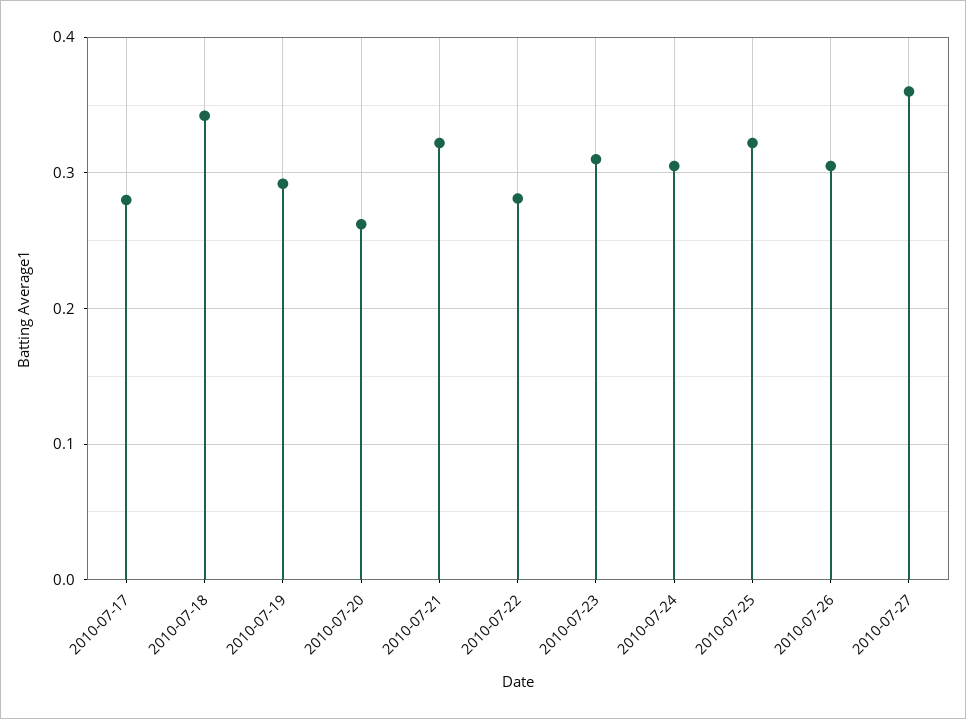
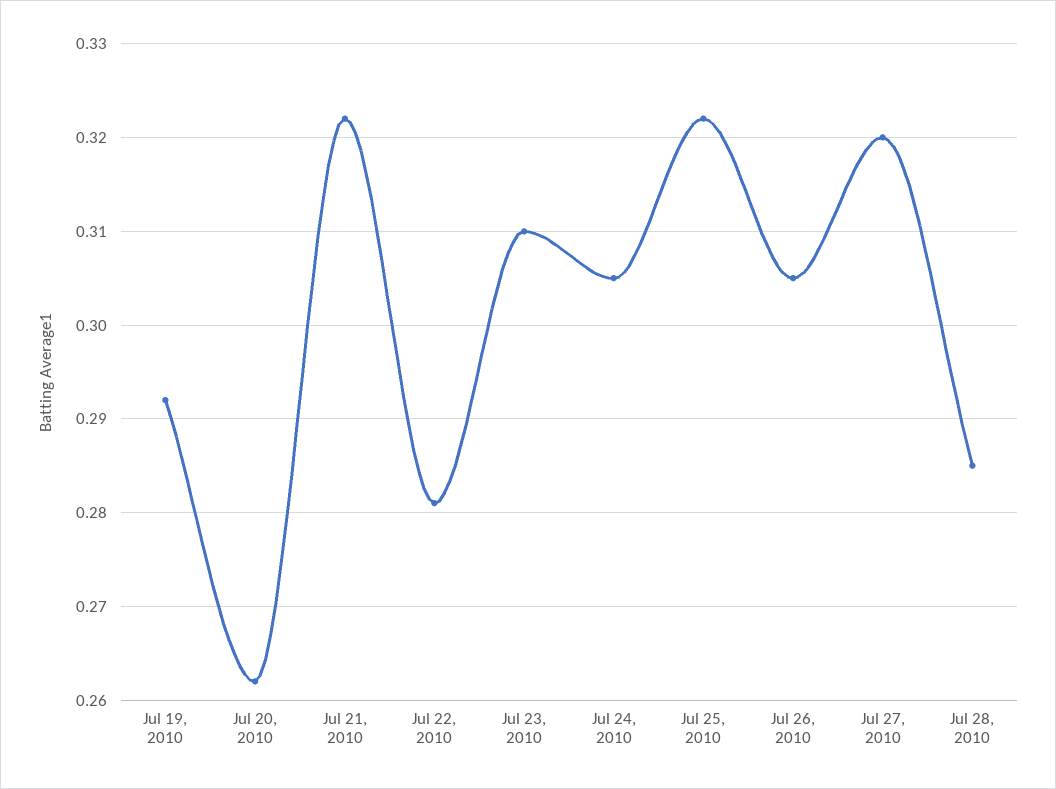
2010-07-17: 0.28 -> none
2010-07-18: 0.34 -> none
2010-07-27: 0.36 -> 0.32
Jul 28, 2010: none -> 0.285

